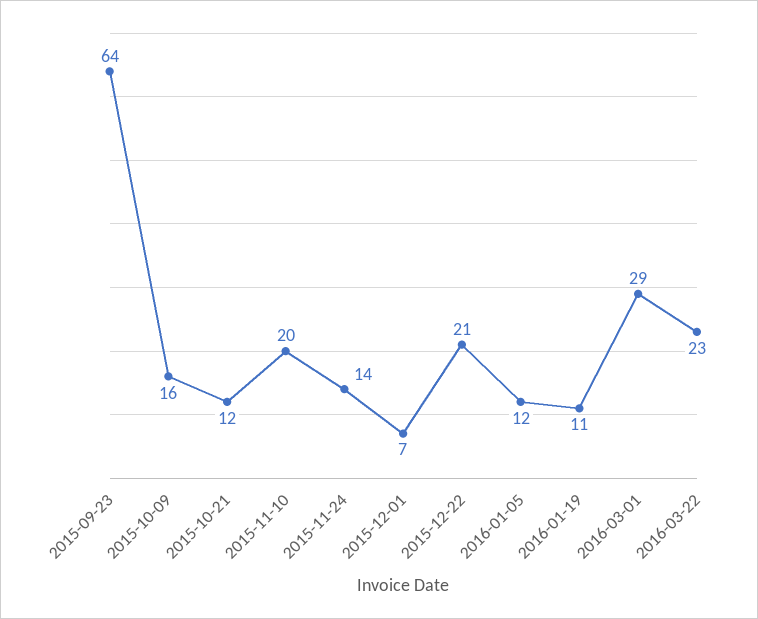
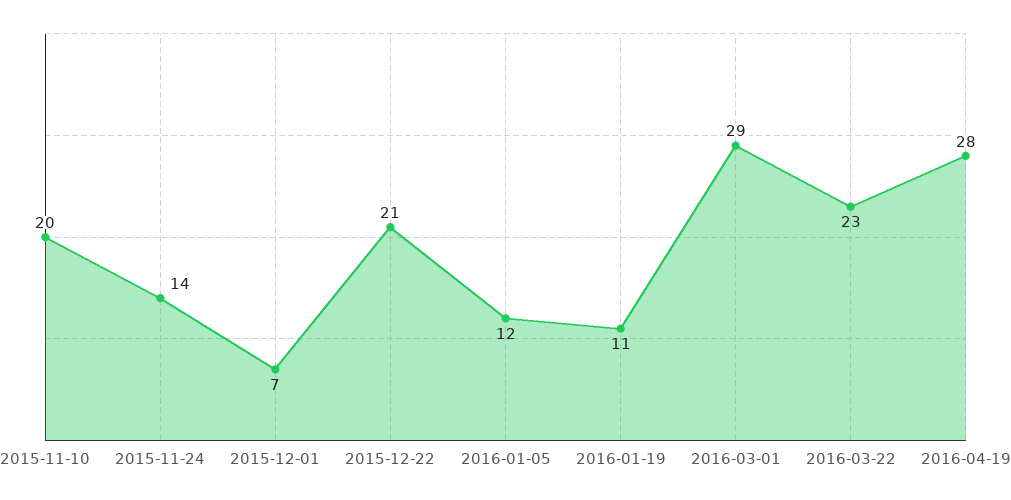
2015-09-23: 64 -> none
2015-10-09: 16 -> none
2015-10-21: 12 -> none
2016-04-19: none -> 28

